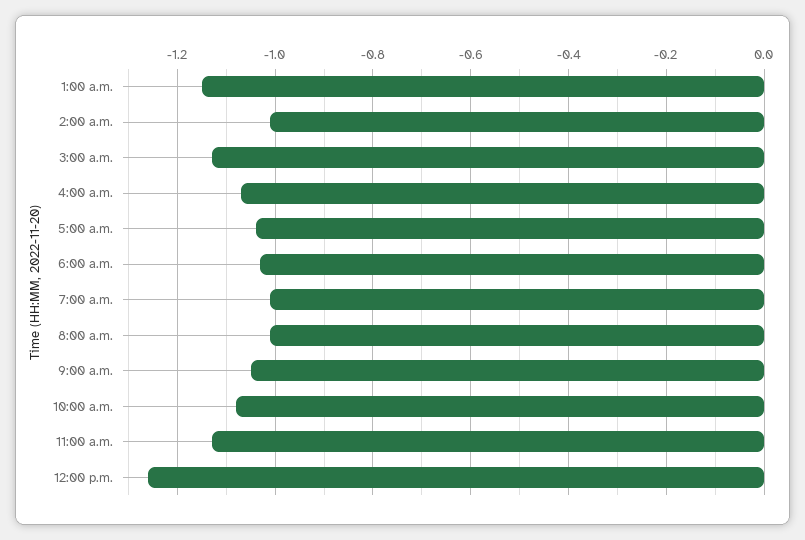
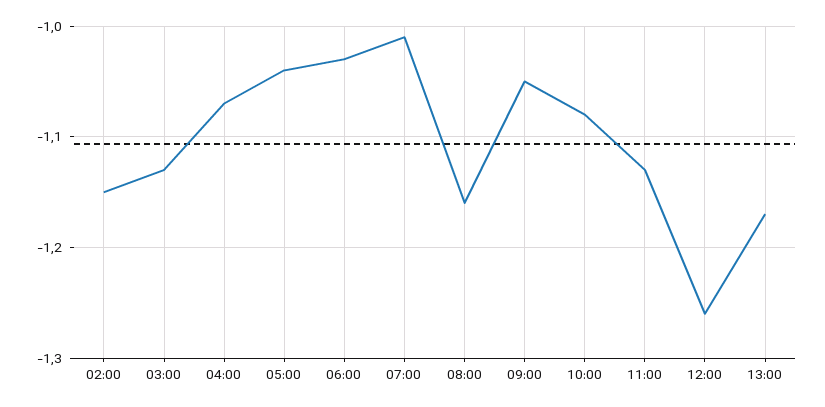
1:00 a.m.: -1.15 -> none
2:00 a.m.: -1 -> -1.15
8:00 a.m.: -1 -> -1.16
13:00: none -> -1.17

